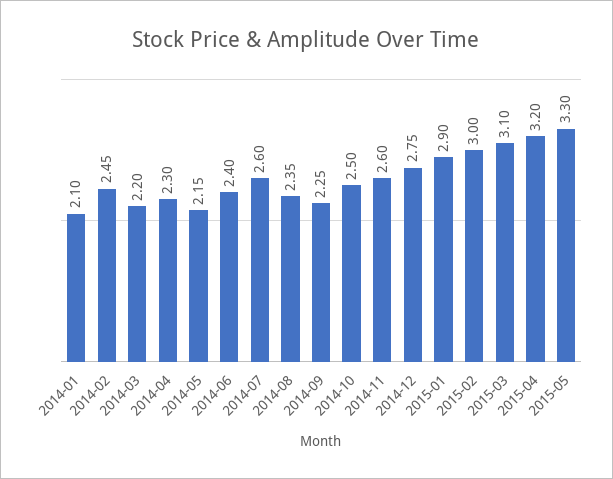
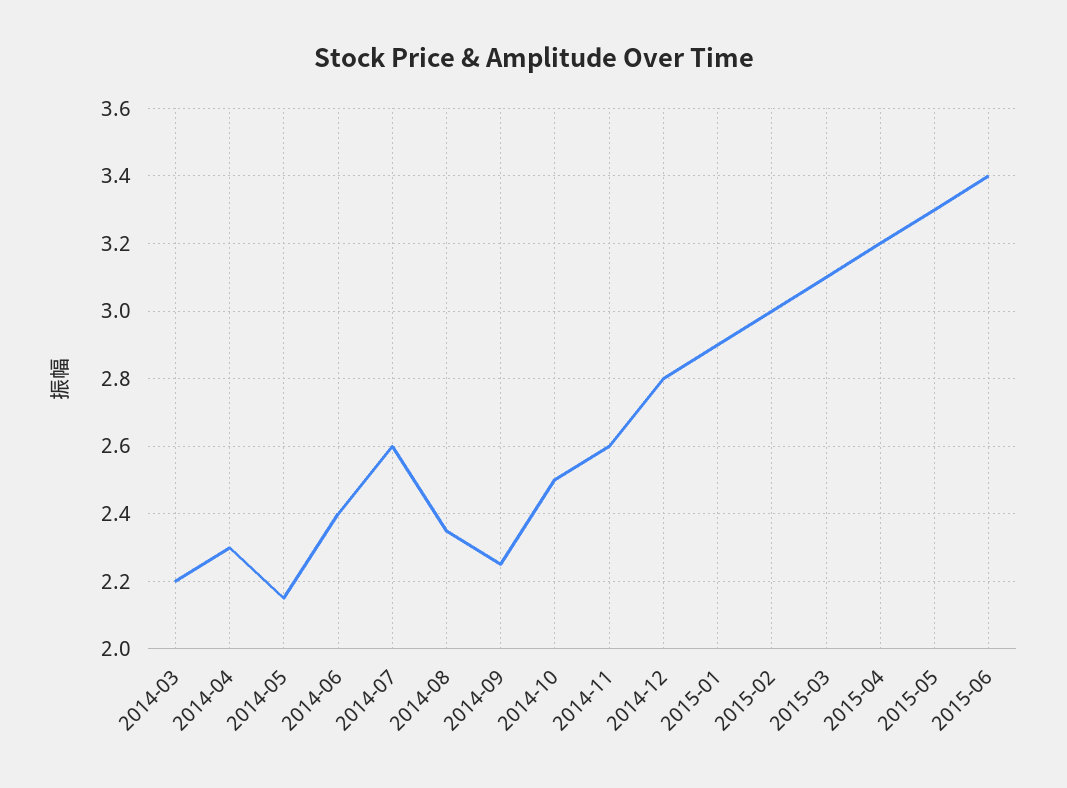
2014-01: 2.1 -> none
2014-02: 2.45 -> none
2014-12: 2.75 -> 2.8
2015-06: none -> 3.4

